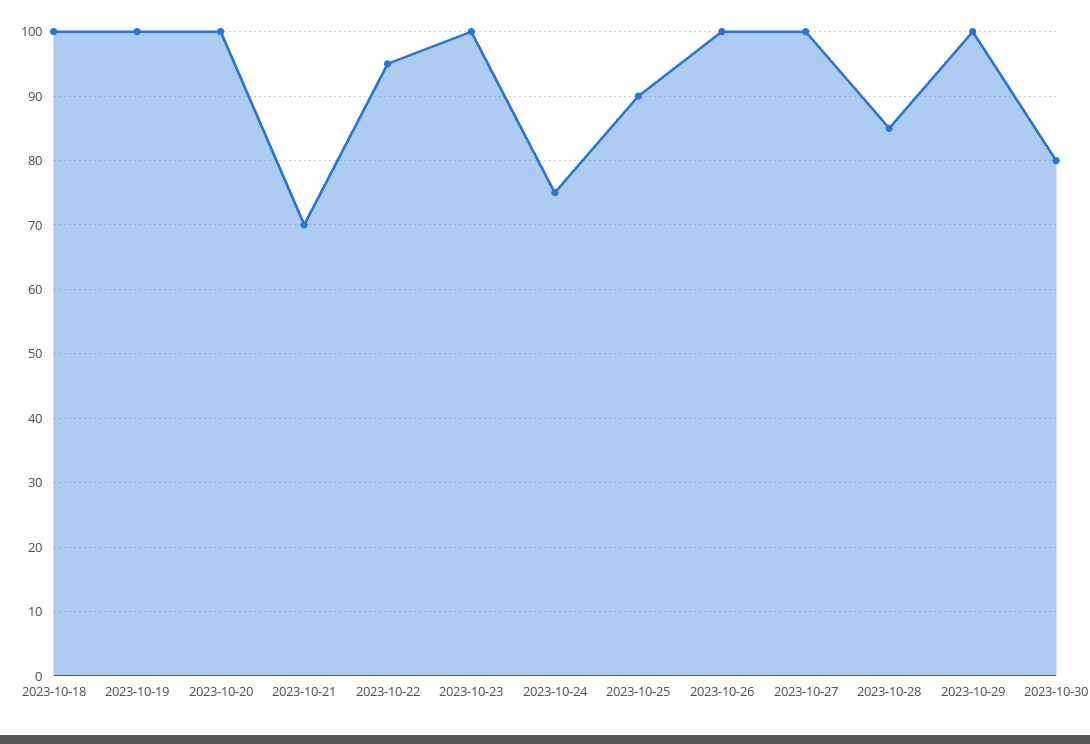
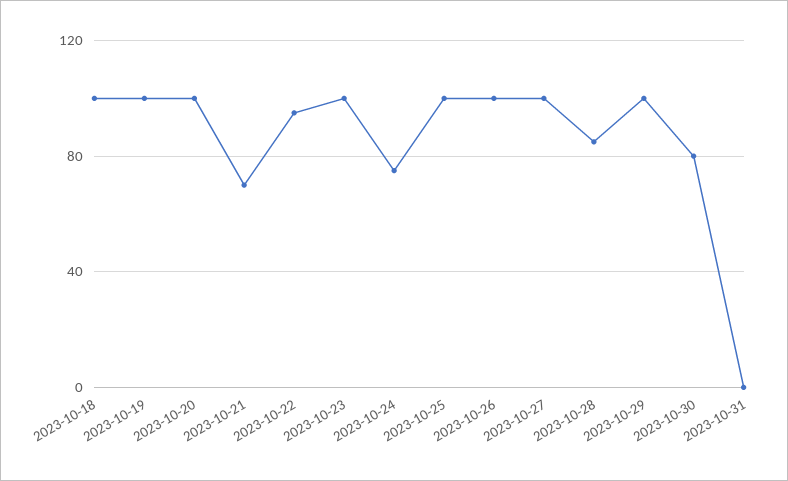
2023-10-25: 90 -> 100
2023-10-31: none -> 0

